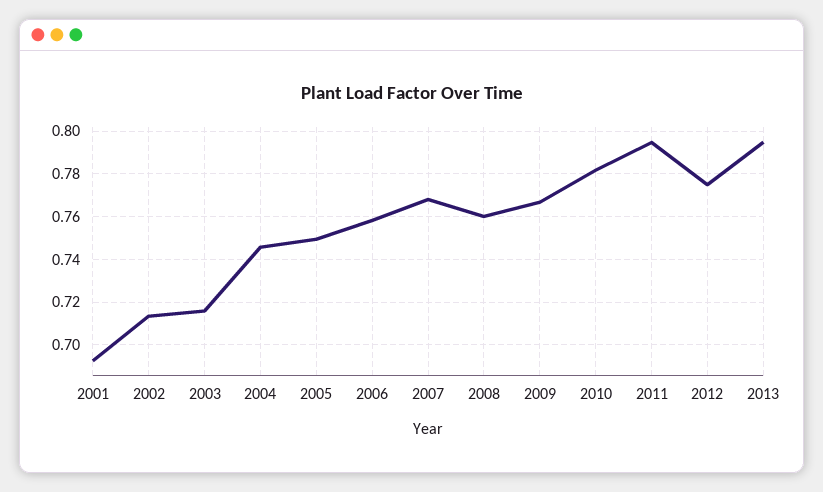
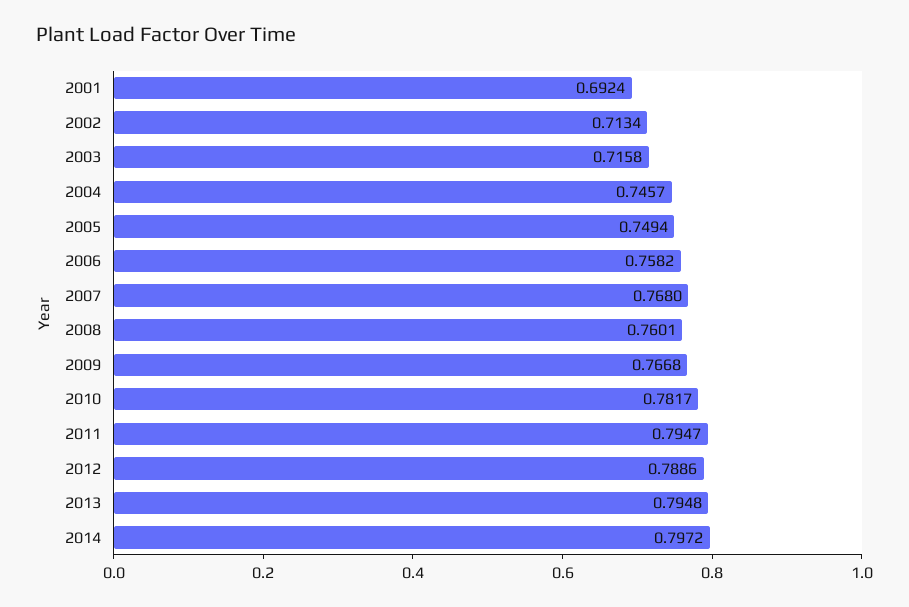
2012: 0.775 -> 0.7886
2014: none -> 0.7972

